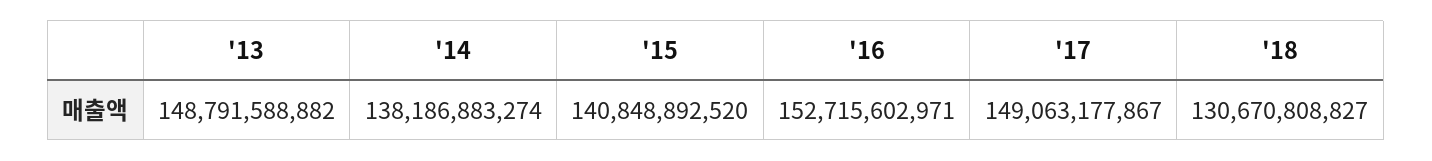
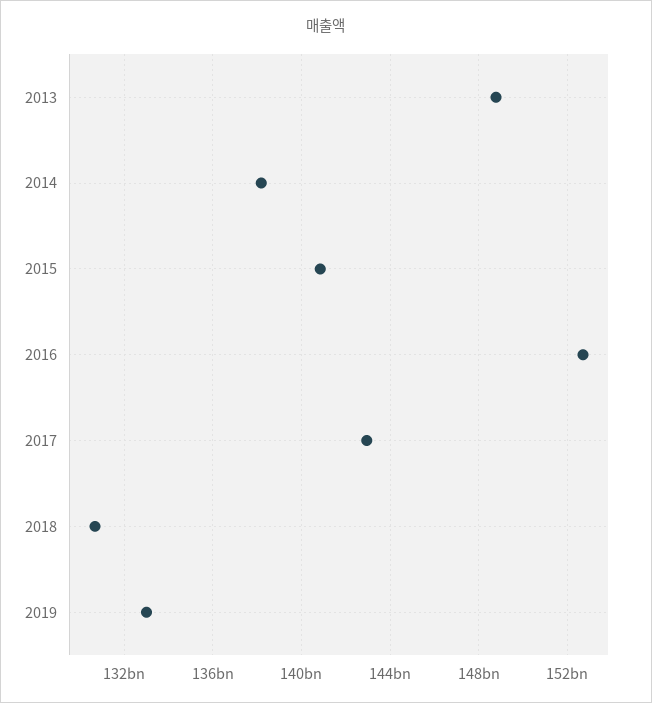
'17: 149063177867 -> 143000000000
2019: none -> 133000000000

